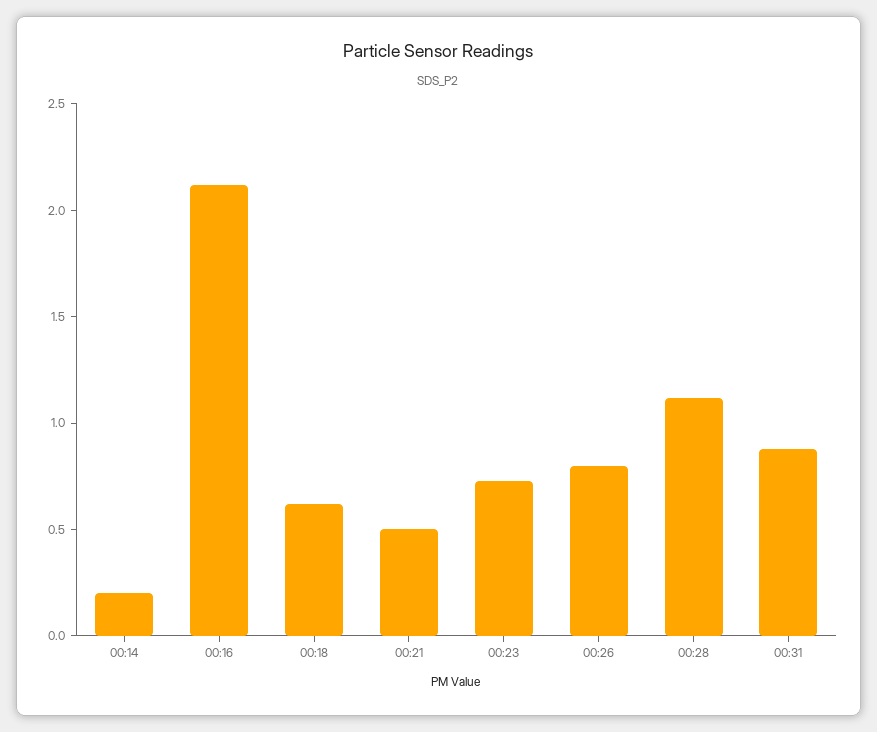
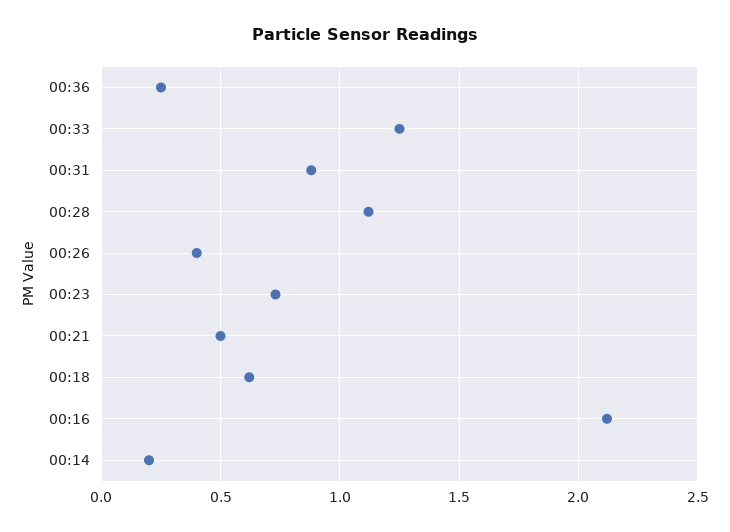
00:26: 0.8 -> 0.4
00:36: none -> 0.25
00:33: none -> 1.25

